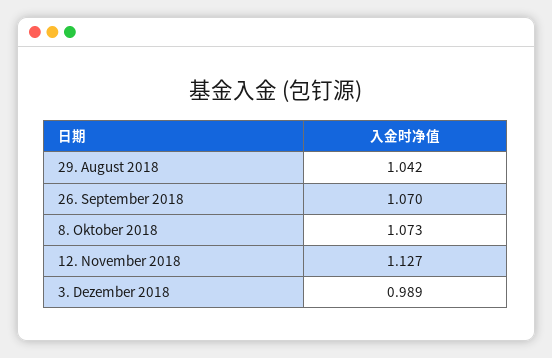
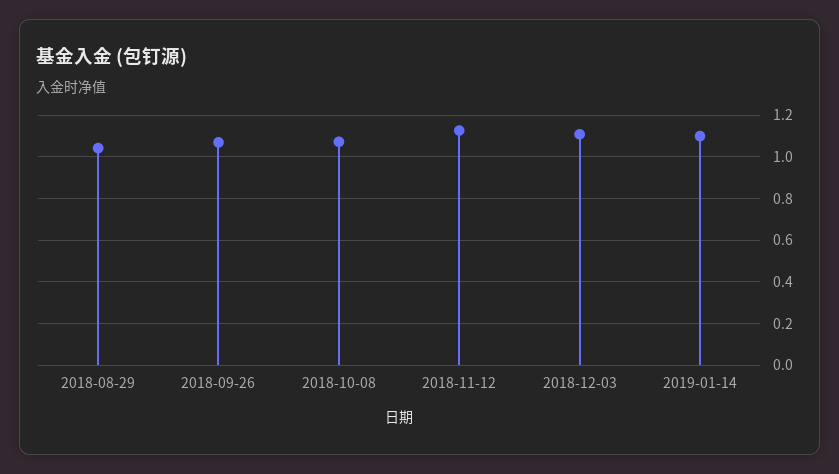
3. Dezember 2018: 0.989 -> 1.1
2019-01-14: none -> 1.1

